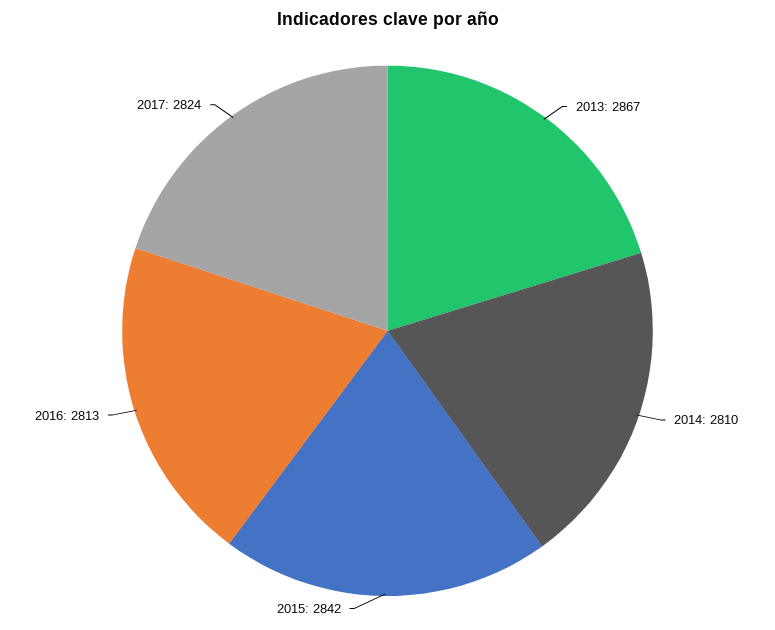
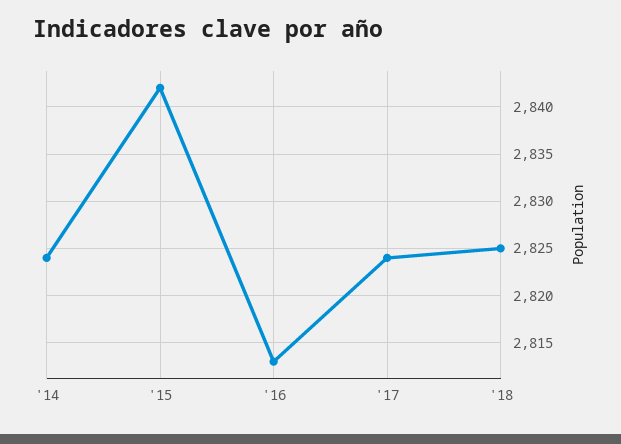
2013: 2867 -> none
2014: 2810 -> 2824
'18: none -> 2825

